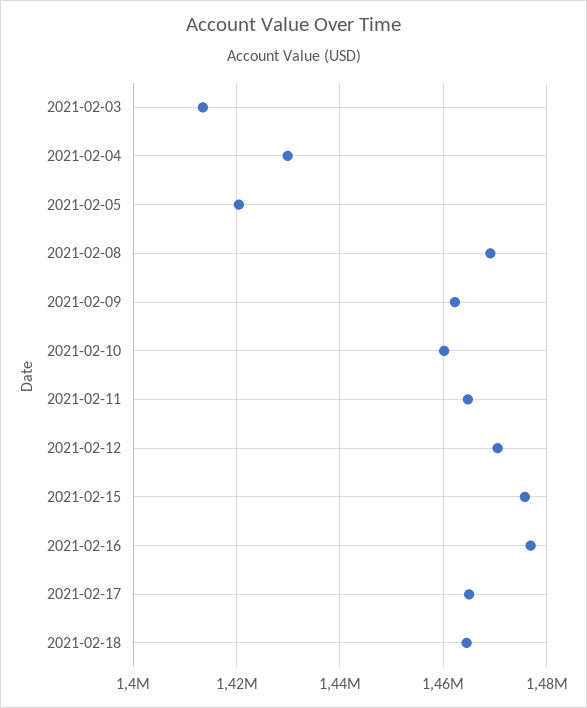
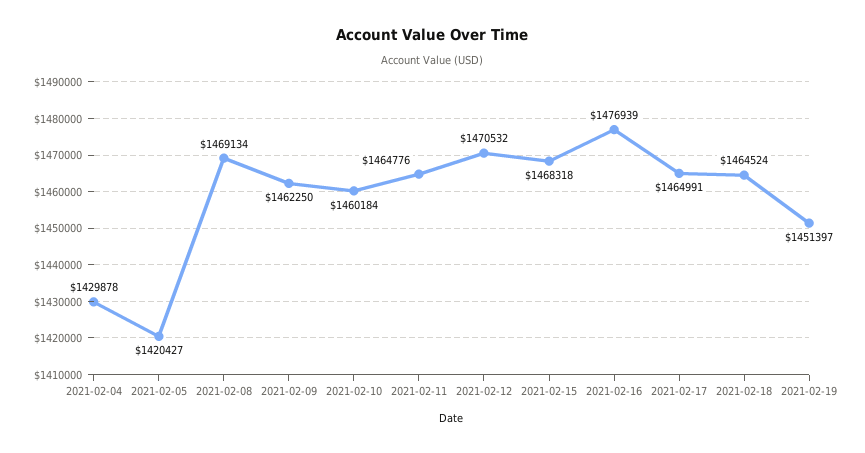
2021-02-03: 1414000 -> none
2021-02-15: 1476000 -> 1468318
2021-02-19: none -> 1451397

